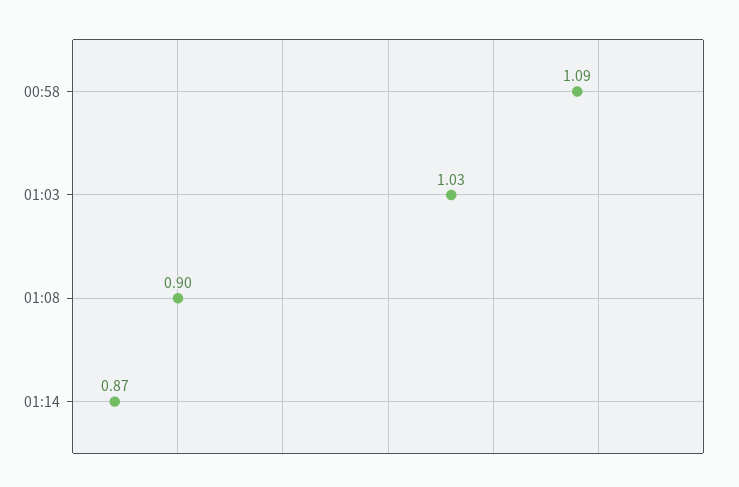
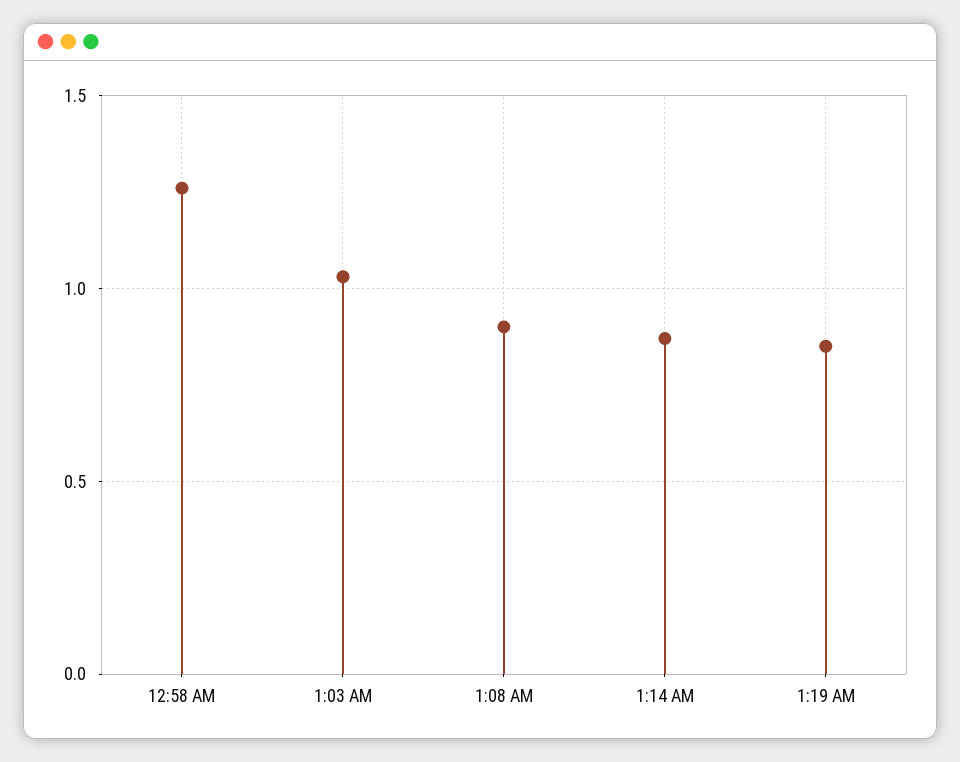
00:58: 1.09 -> 1.25
1:19 AM: none -> 0.85

